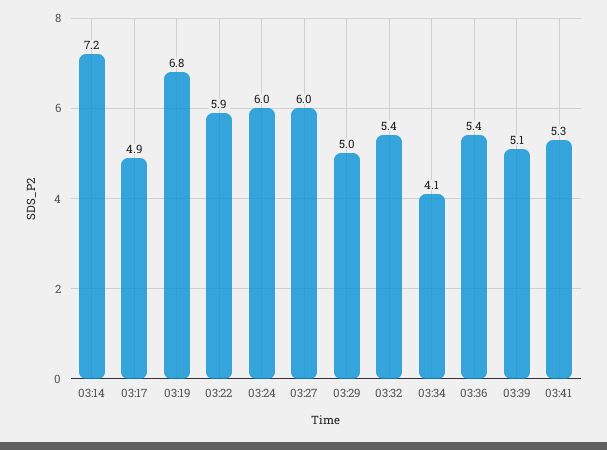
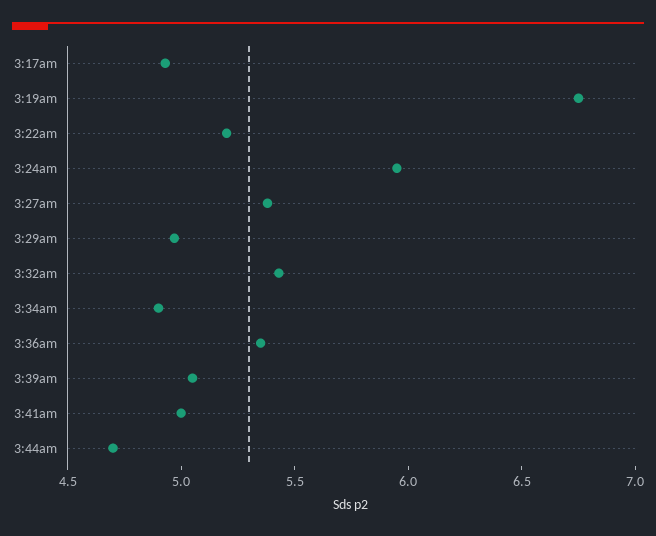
03:14: 7.2 -> none
03:22: 5.9 -> 5.2
03:27: 6 -> 5.4
03:34: 4.1 -> 4.9
03:41: 5.3 -> 5
3:44am: none -> 4.7

